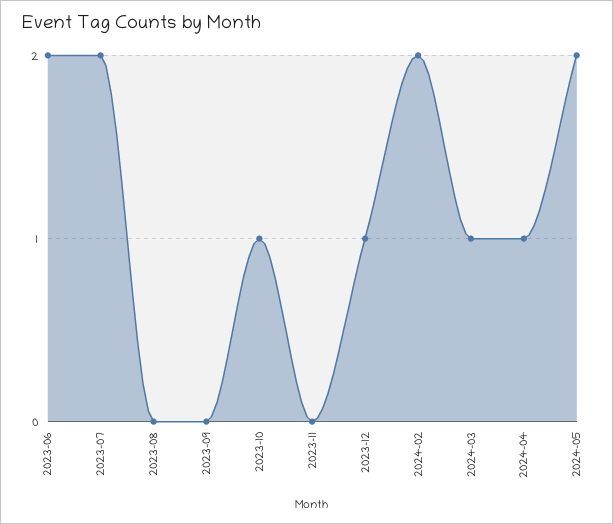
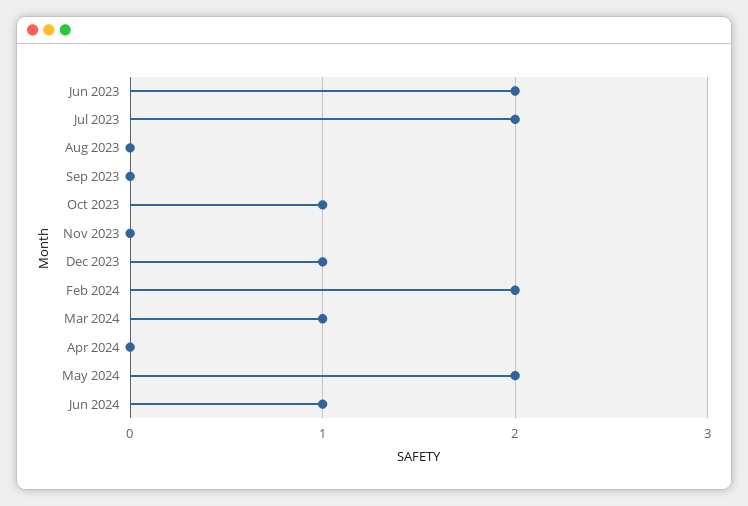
2024-04: 1 -> 0
Jun 2024: none -> 1

